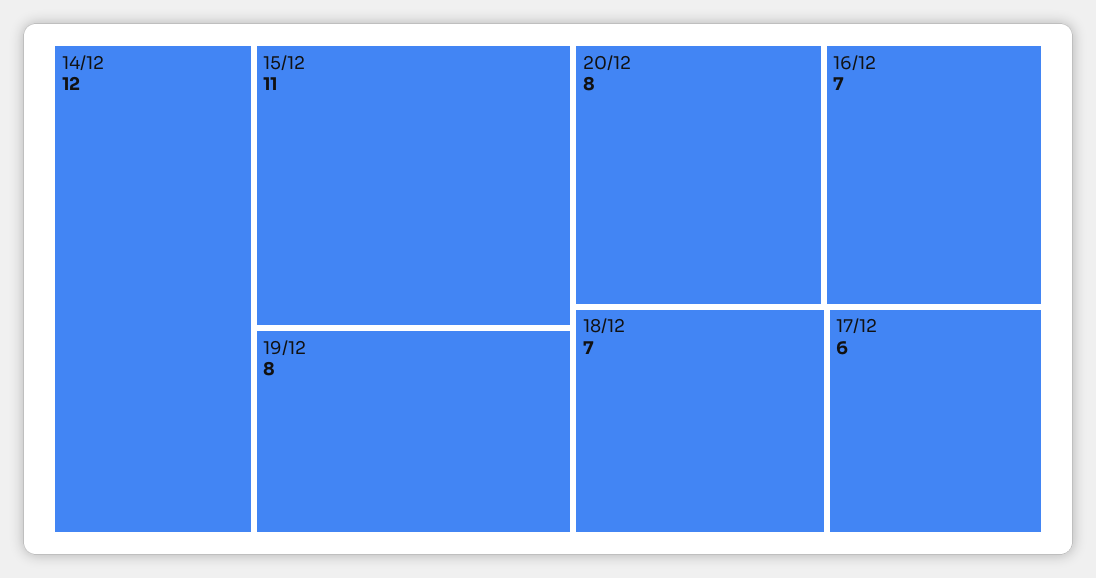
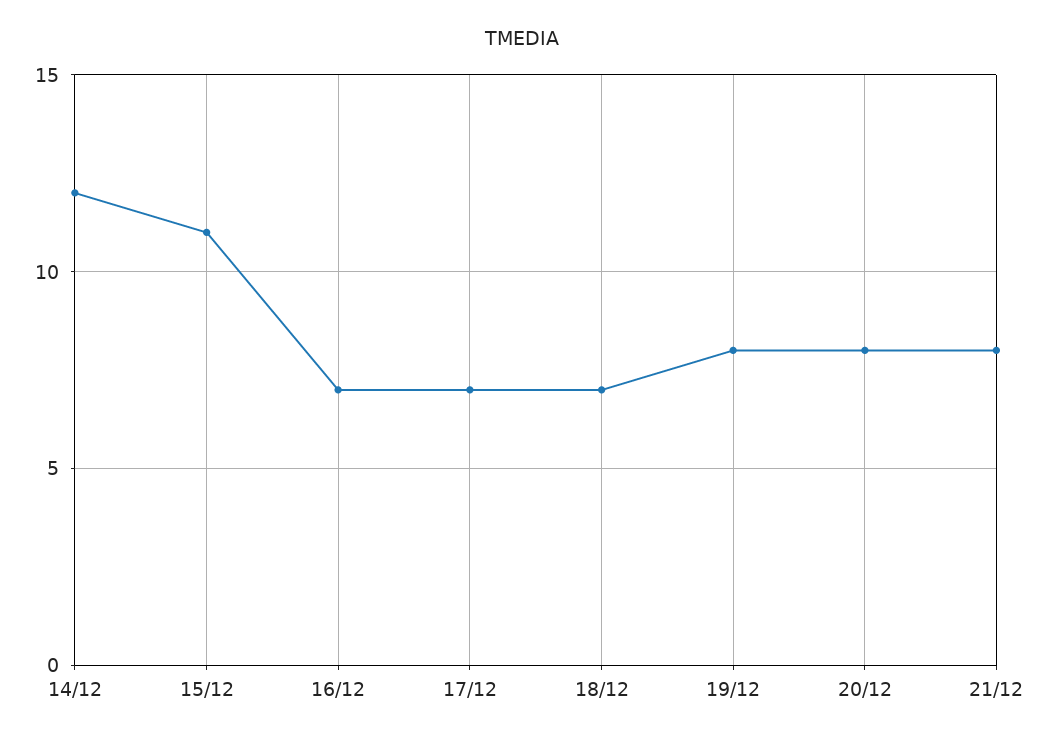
17/12: 6 -> 7
21/12: none -> 8

